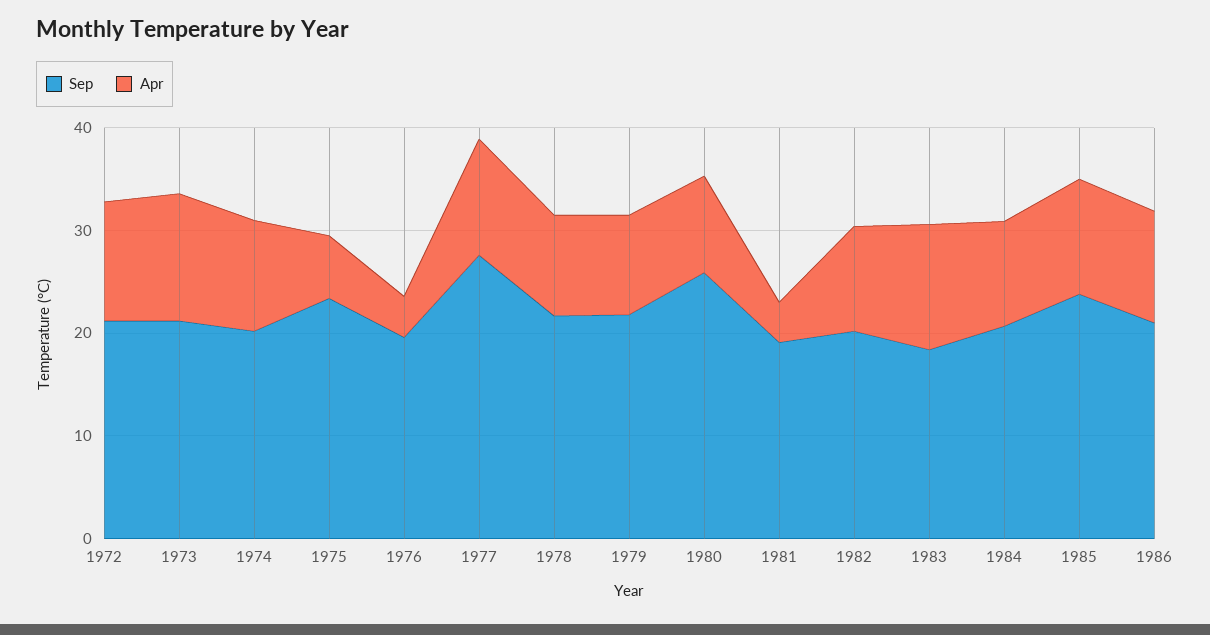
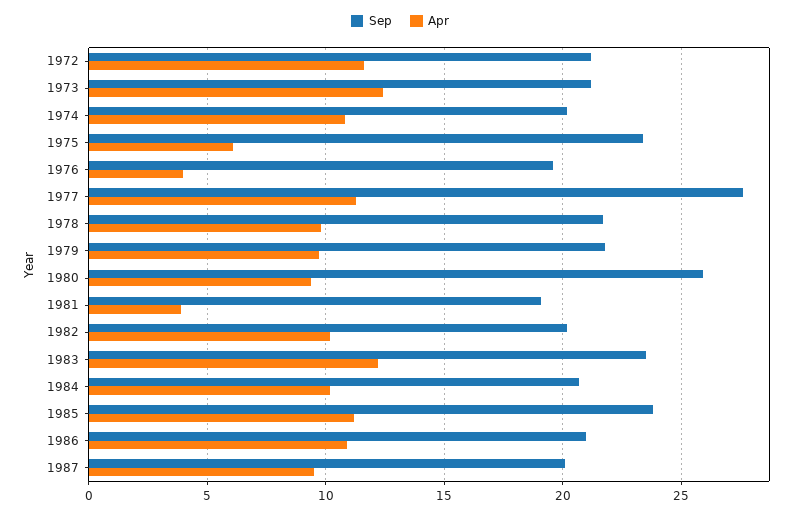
Sep, 1983: 18 -> 23.5
Sep, 1987: none -> 20
Apr, 1987: none -> 9.5

